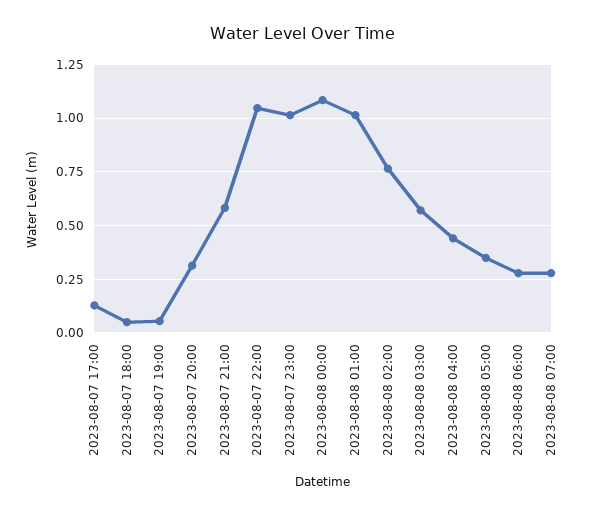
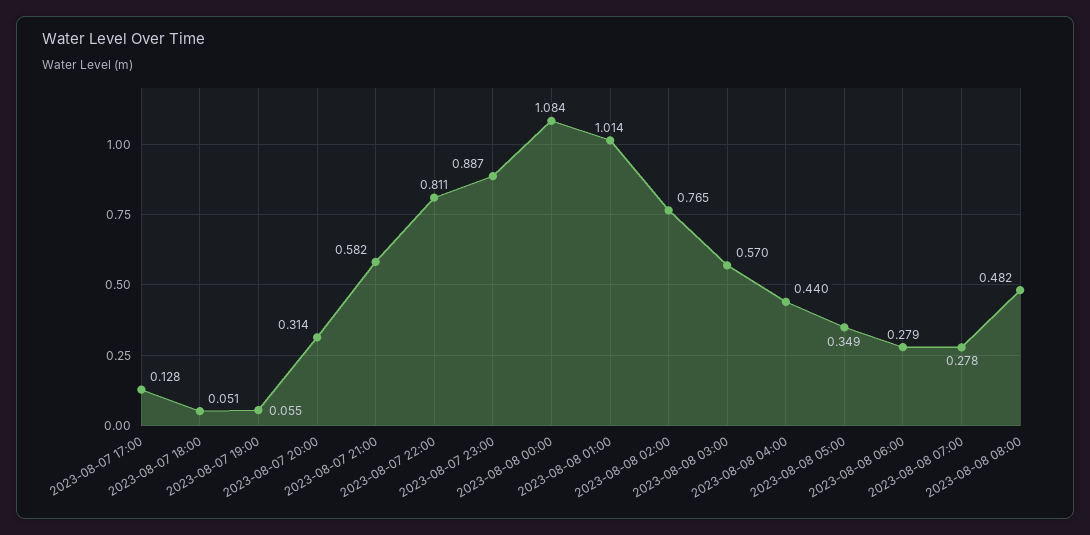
2023-08-07 22:00: 1.05 -> 0.811
2023-08-07 23:00: 1 -> 0.887
2023-08-08 08:00: none -> 0.482

